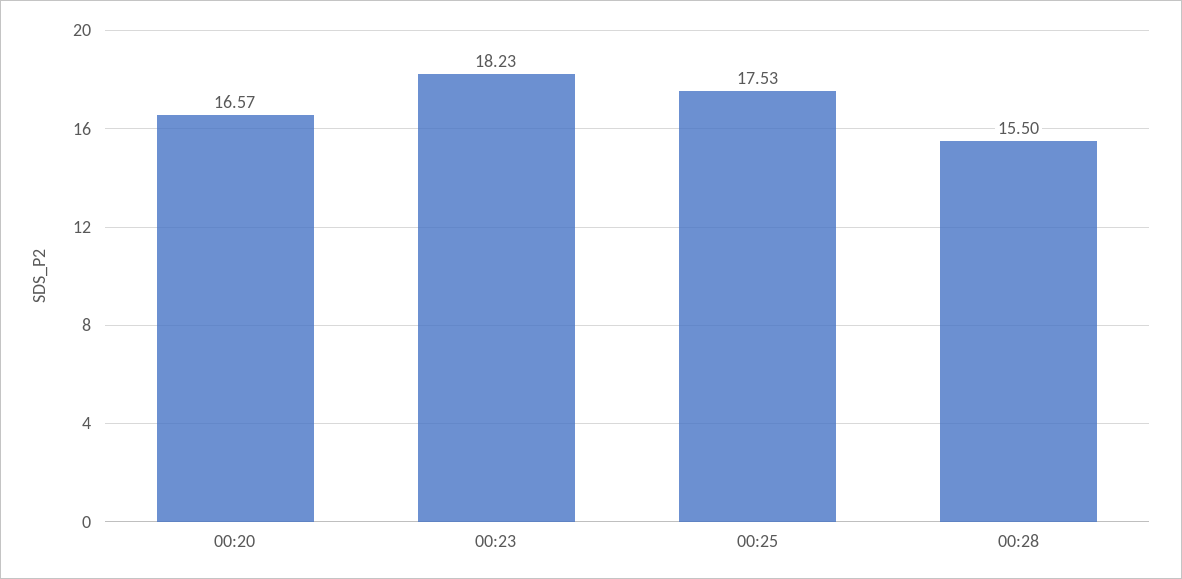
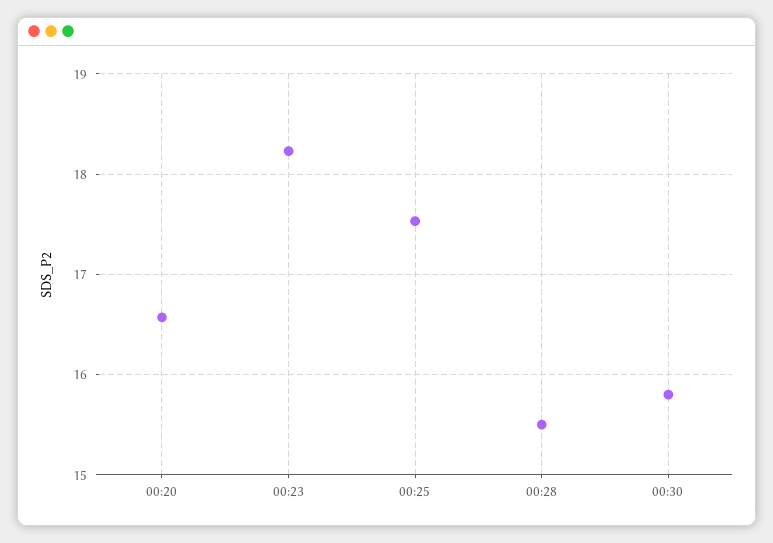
00:30: none -> 15.8

